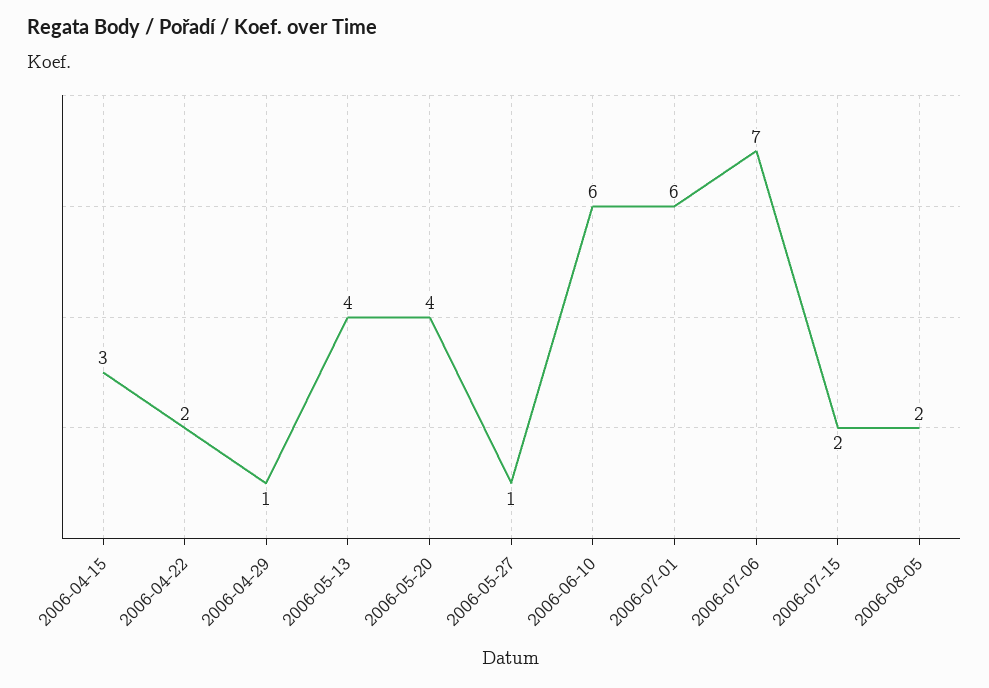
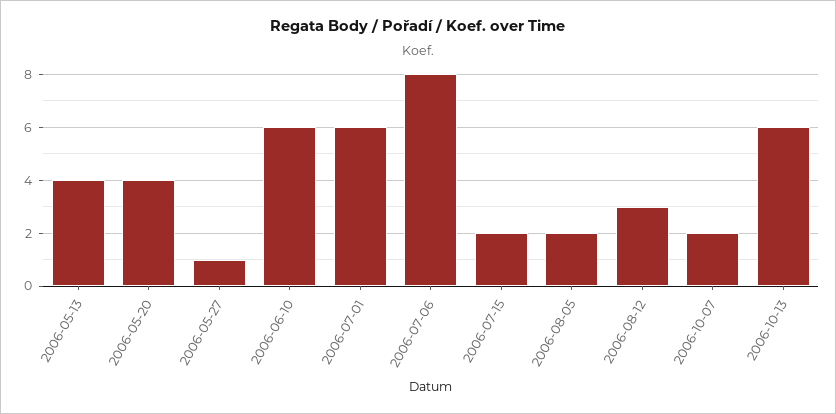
2006-04-15: 3 -> none
2006-04-22: 2 -> none
2006-04-29: 1 -> none
2006-07-06: 7 -> 8
2006-08-12: none -> 3
2006-10-07: none -> 2
2006-10-13: none -> 6

